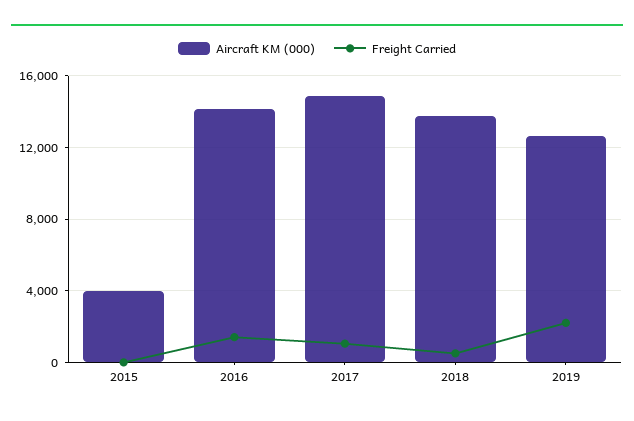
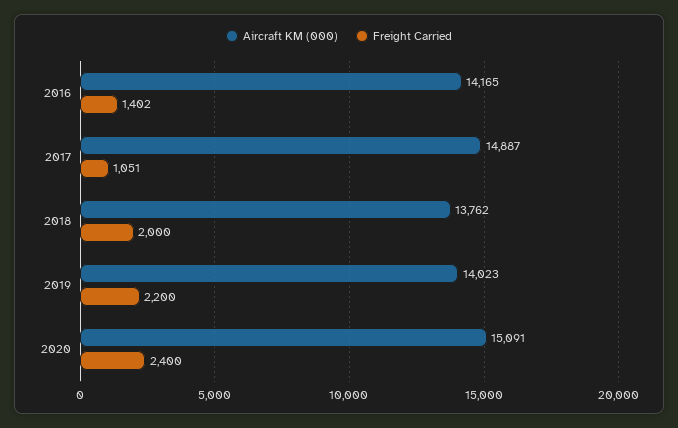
Aircraft KM (000), 2015: 4000 -> none
Freight Carried, 2015: 0 -> none
Freight Carried, 2018: 500 -> 2000
Aircraft KM (000), 2019: 12500 -> 14023
Aircraft KM (000), 2020: none -> 15091
Freight Carried, 2020: none -> 2400

